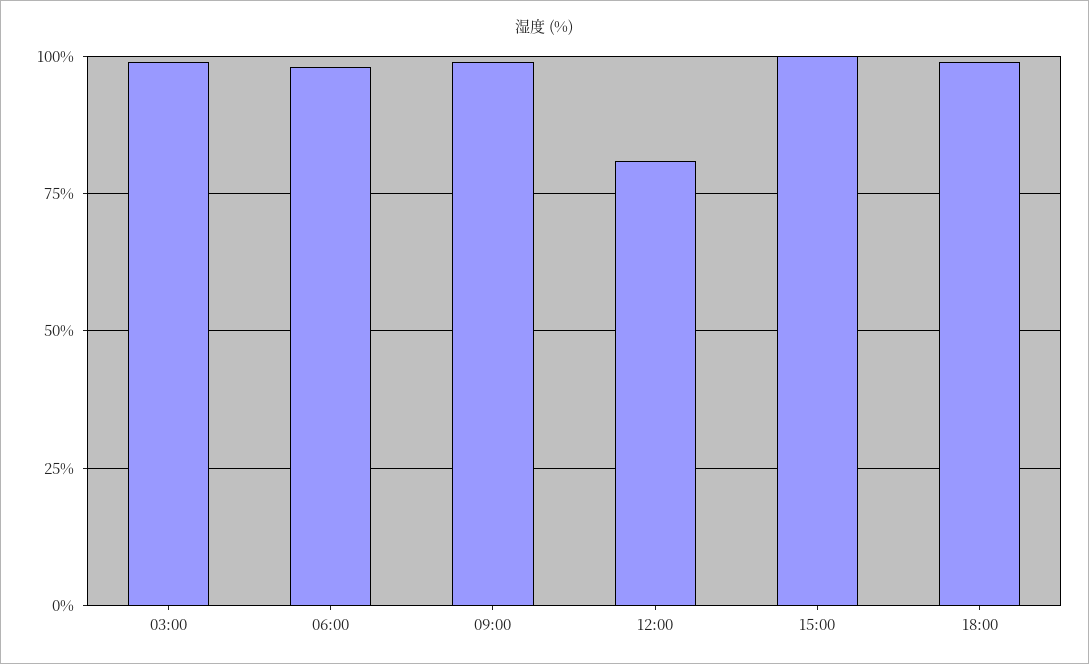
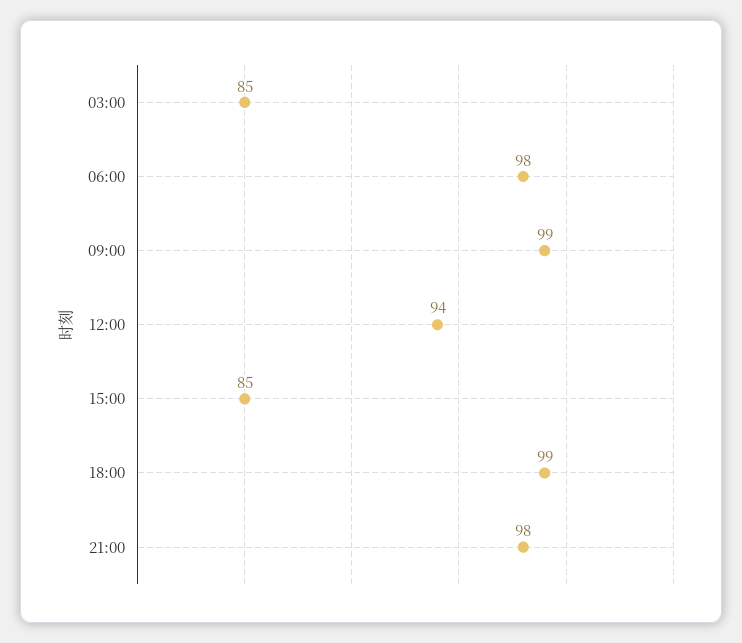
03:00: 100 -> 85
12:00: 80 -> 94
15:00: 100 -> 85
21:00: none -> 98

